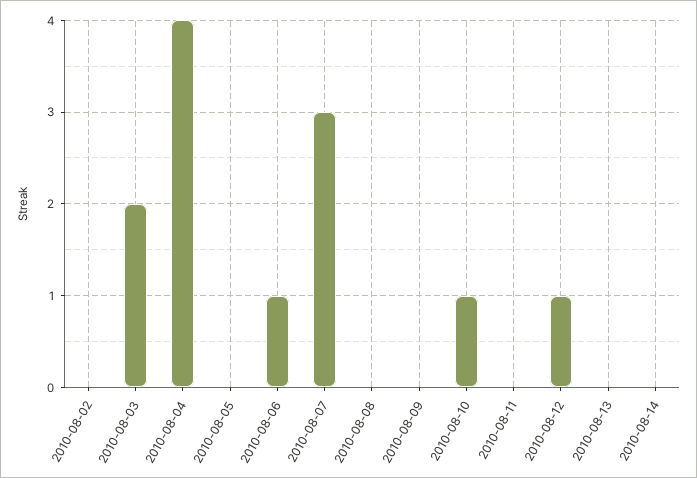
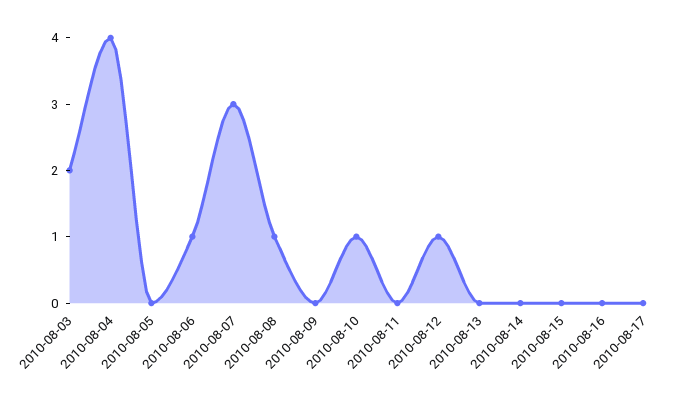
2010-08-02: 0 -> none
2010-08-08: 0 -> 1
2010-08-15: none -> 0
2010-08-16: none -> 0
2010-08-17: none -> 0

